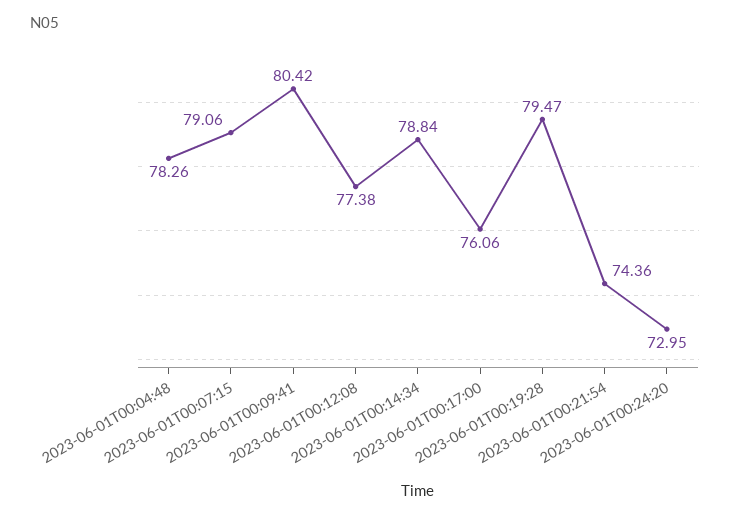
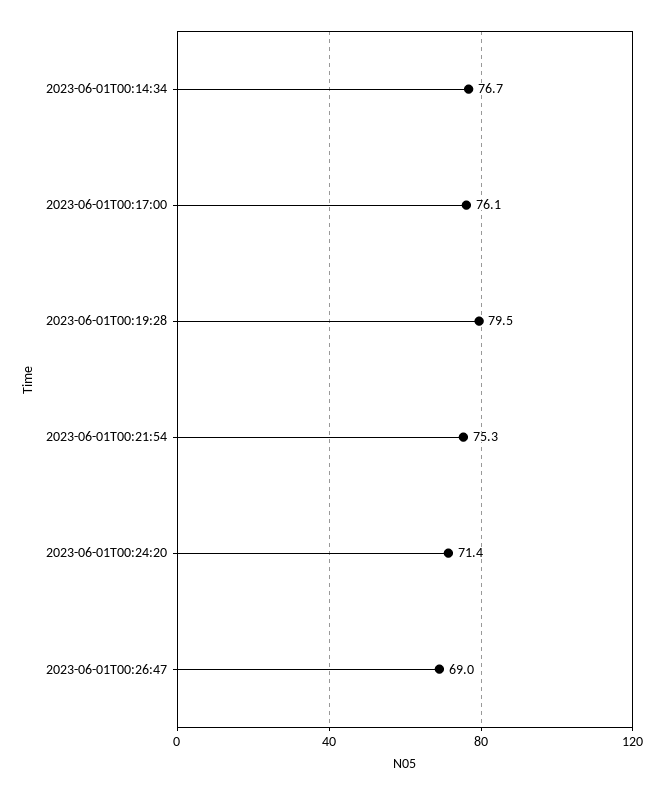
2023-06-01T00:04:48: 78.26 -> none
2023-06-01T00:07:15: 79.06 -> none
2023-06-01T00:09:41: 80.42 -> none
2023-06-01T00:12:08: 77.38 -> none
2023-06-01T00:14:34: 78.84 -> 76.7
2023-06-01T00:21:54: 74.36 -> 75.3
2023-06-01T00:24:20: 72.95 -> 71.4
2023-06-01T00:26:47: none -> 69

